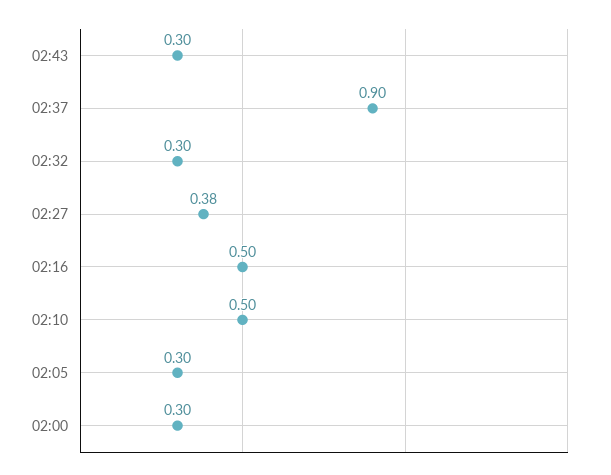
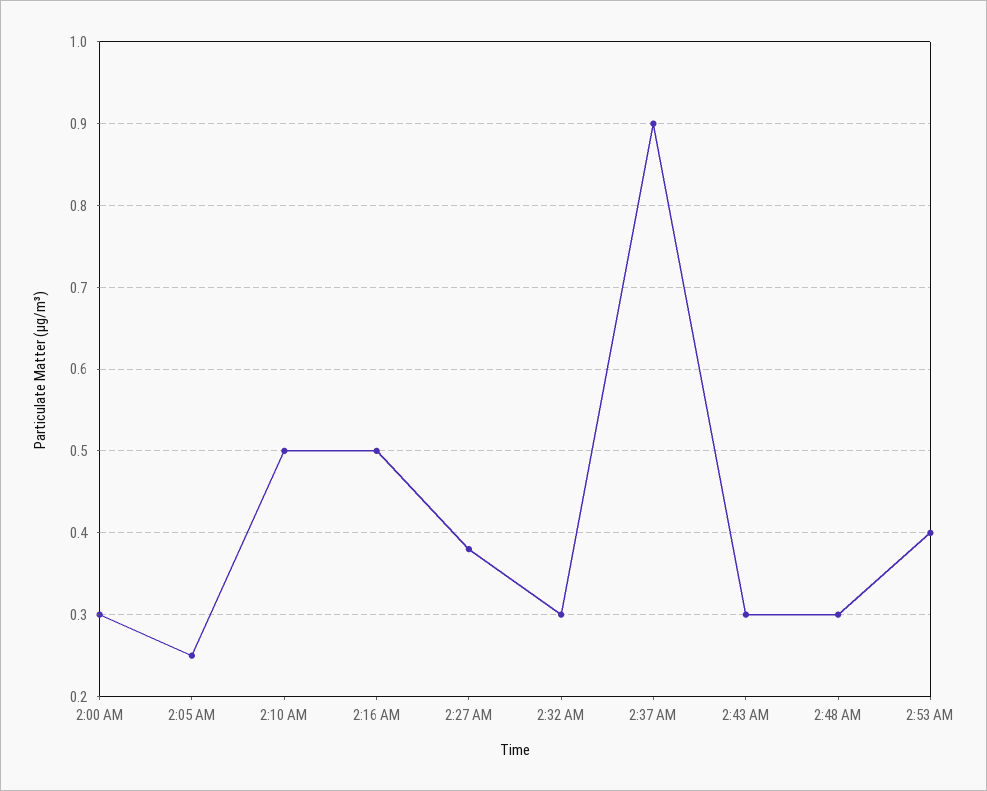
02:05: 0.3 -> 0.25
2:48 AM: none -> 0.3
2:53 AM: none -> 0.4

